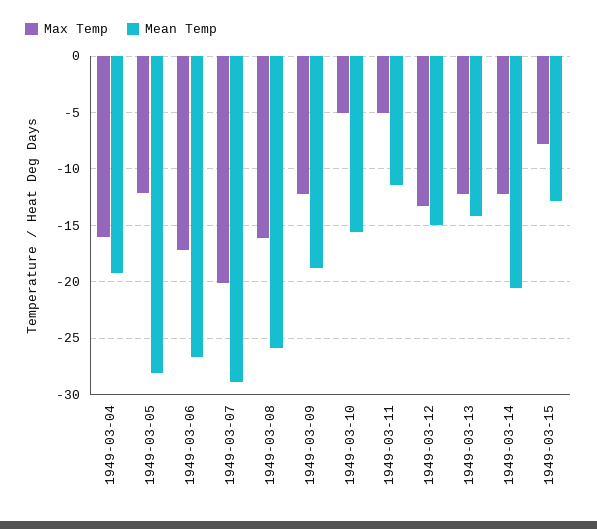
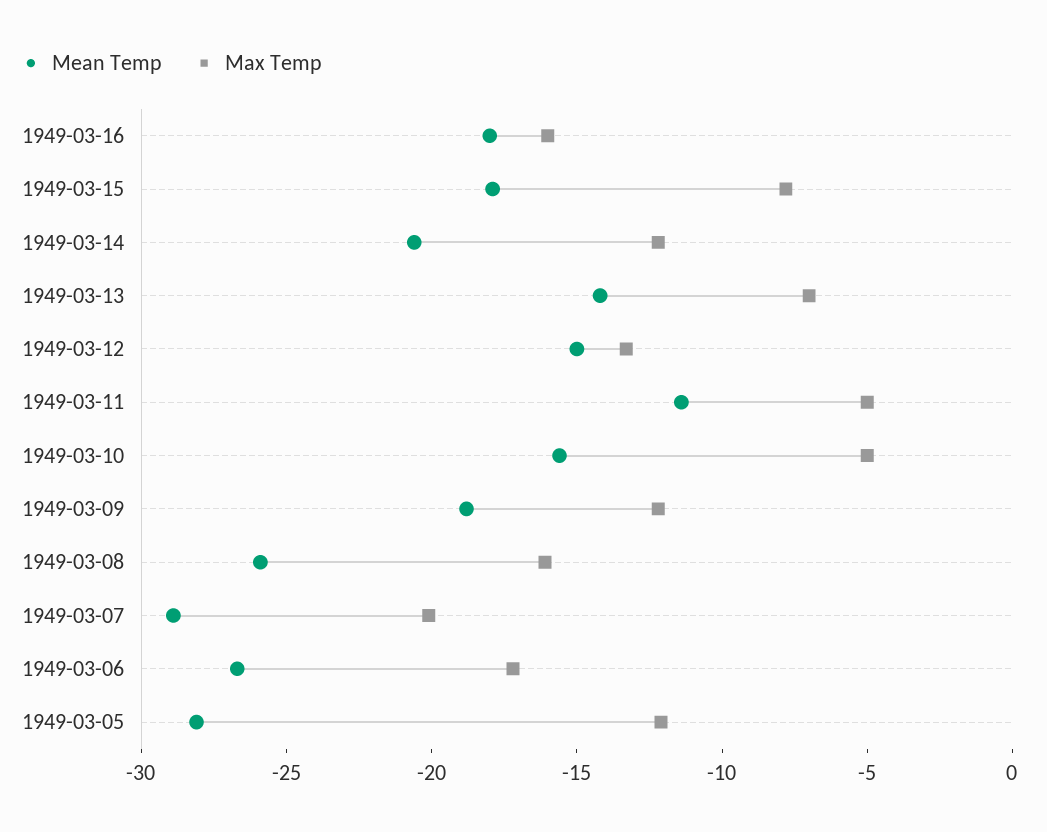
Max Temp, 1949-03-04: -16 -> none
Mean Temp, 1949-03-04: -19 -> none
Max Temp, 1949-03-13: -12 -> -7
Mean Temp, 1949-03-15: -13 -> -18
Mean Temp, 1949-03-16: none -> -18
Max Temp, 1949-03-16: none -> -16

